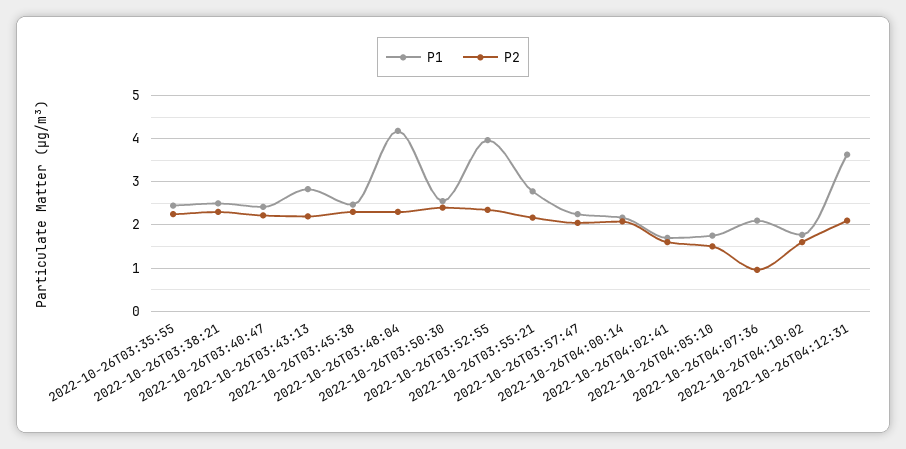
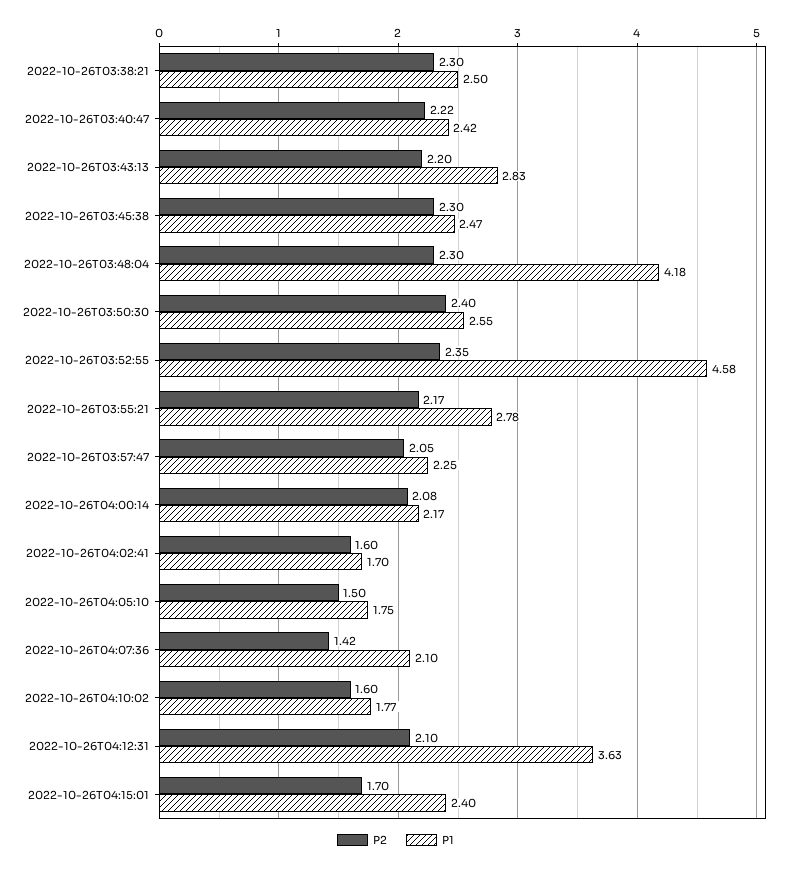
P1, 2022-10-26T03:35:55: 2.4 -> none
P2, 2022-10-26T03:35:55: 2.2 -> none
P1, 2022-10-26T03:52:55: 4 -> 4.58
P2, 2022-10-26T04:07:36: 1 -> 1.42
P2, 2022-10-26T04:15:01: none -> 1.7
P1, 2022-10-26T04:15:01: none -> 2.4

